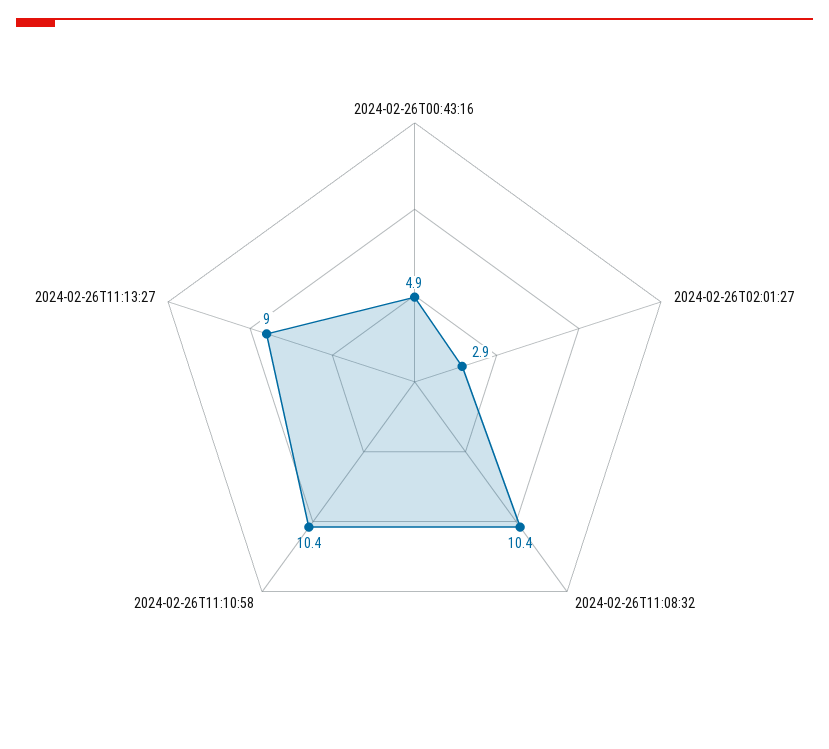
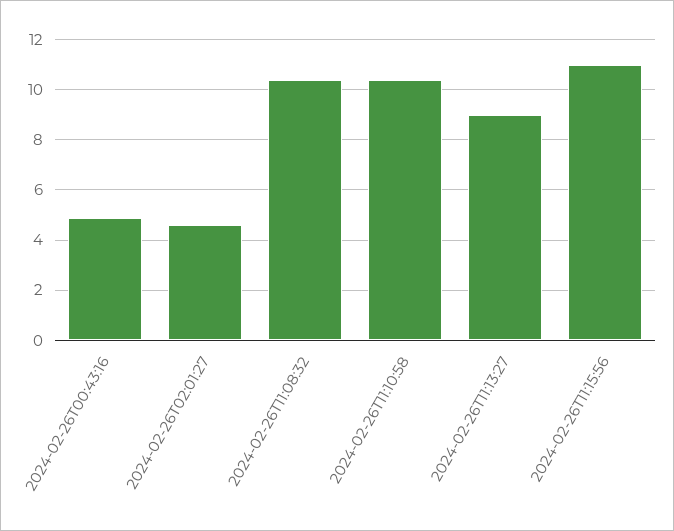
2024-02-26T02:01:27: 2.9 -> 4.5
2024-02-26T11:15:56: none -> 11

